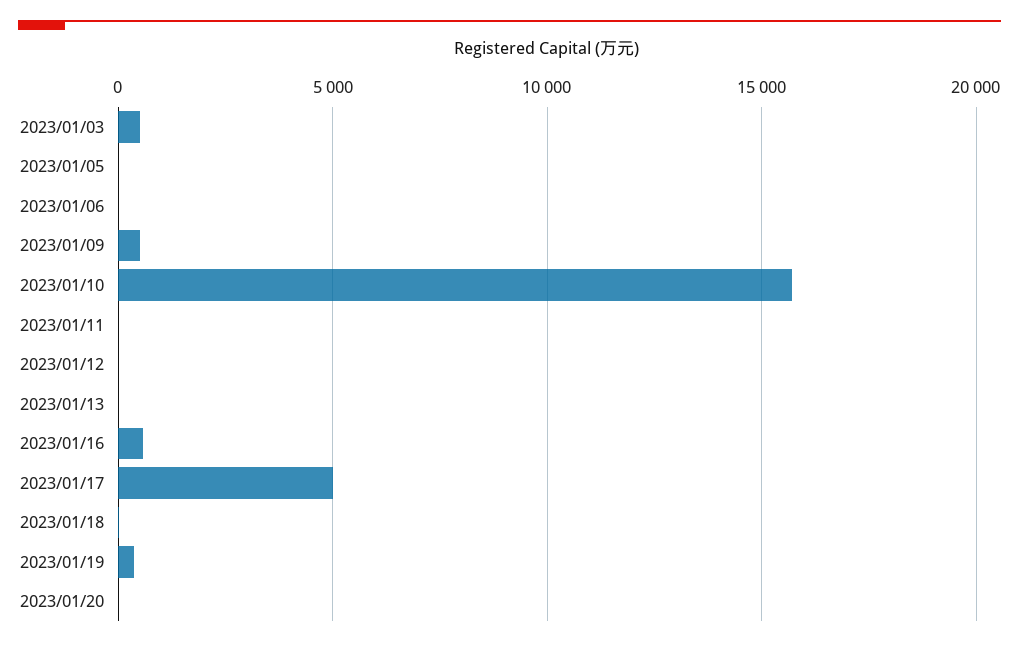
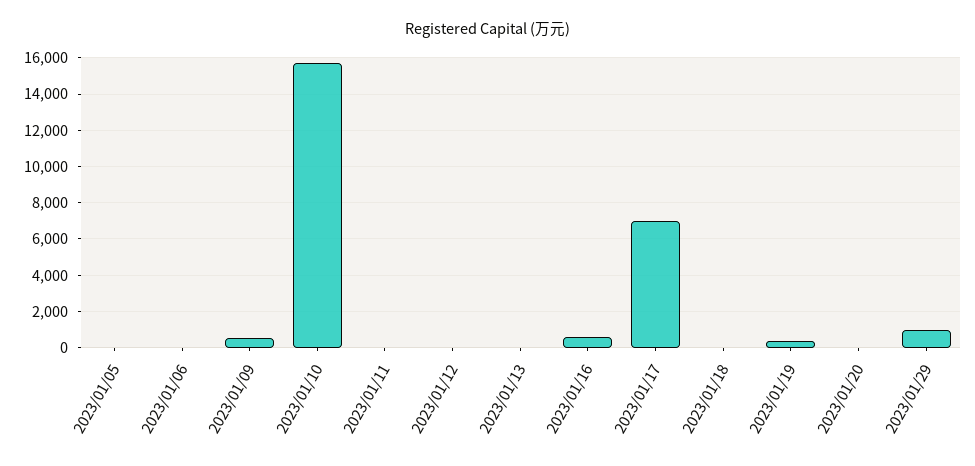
2023/01/03: 500 -> none
2023/01/17: 5000 -> 7000
2023/01/29: none -> 1000

